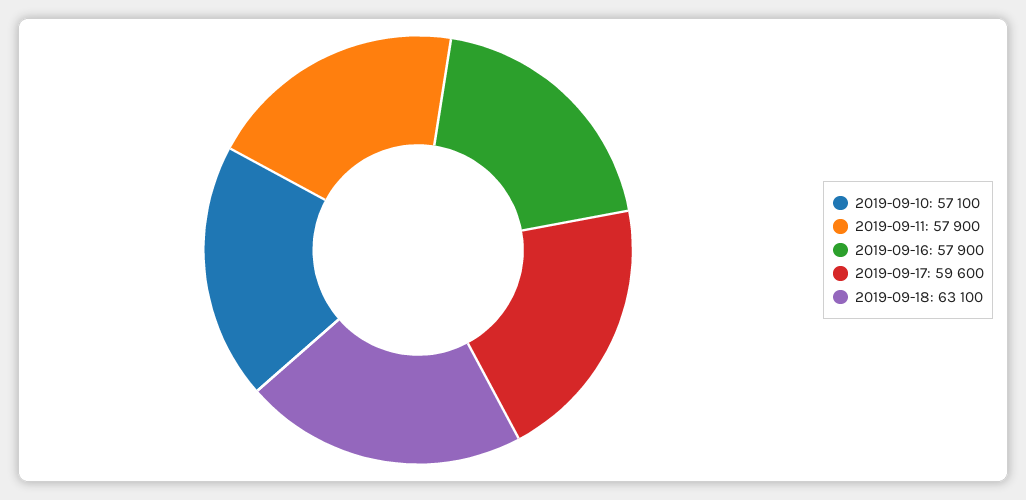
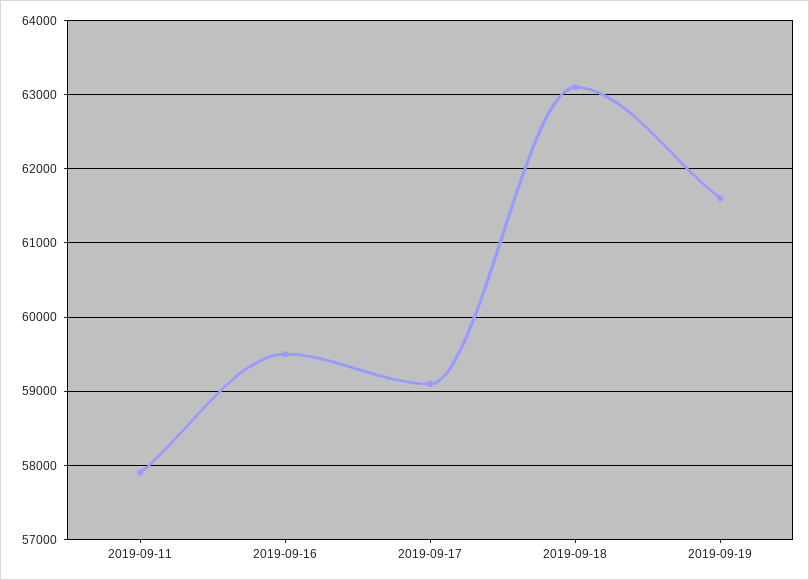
2019-09-10: 57100 -> none
2019-09-16: 57900 -> 59500
2019-09-17: 59600 -> 59100
2019-09-19: none -> 61600

